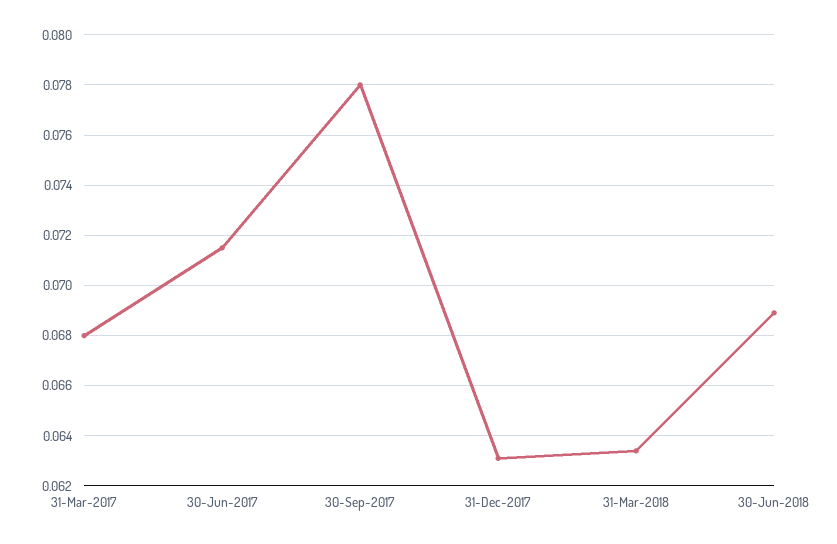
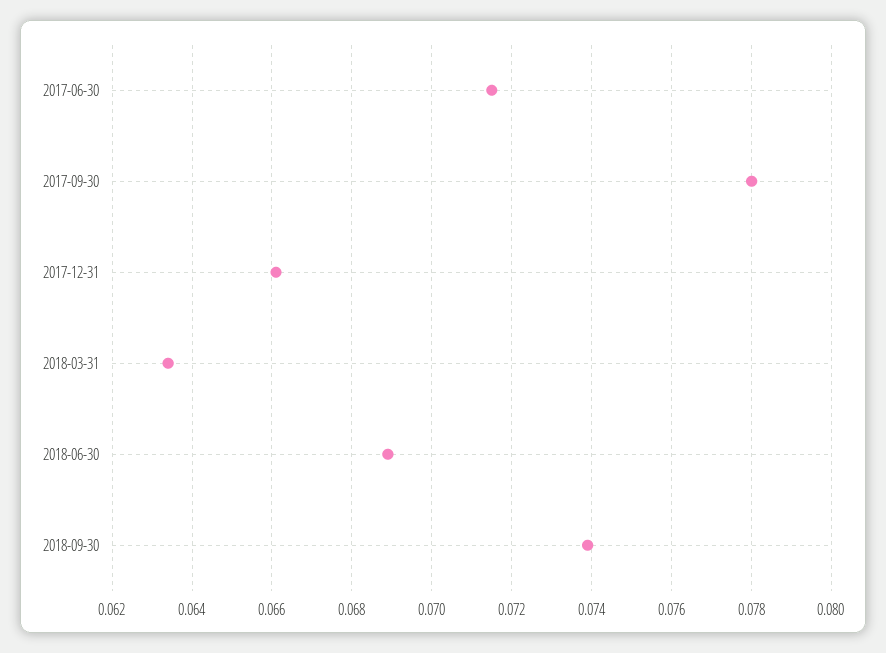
31-Mar-2017: 0.068 -> none
31-Dec-2017: 0.063 -> 0.066
2018-09-30: none -> 0.074

